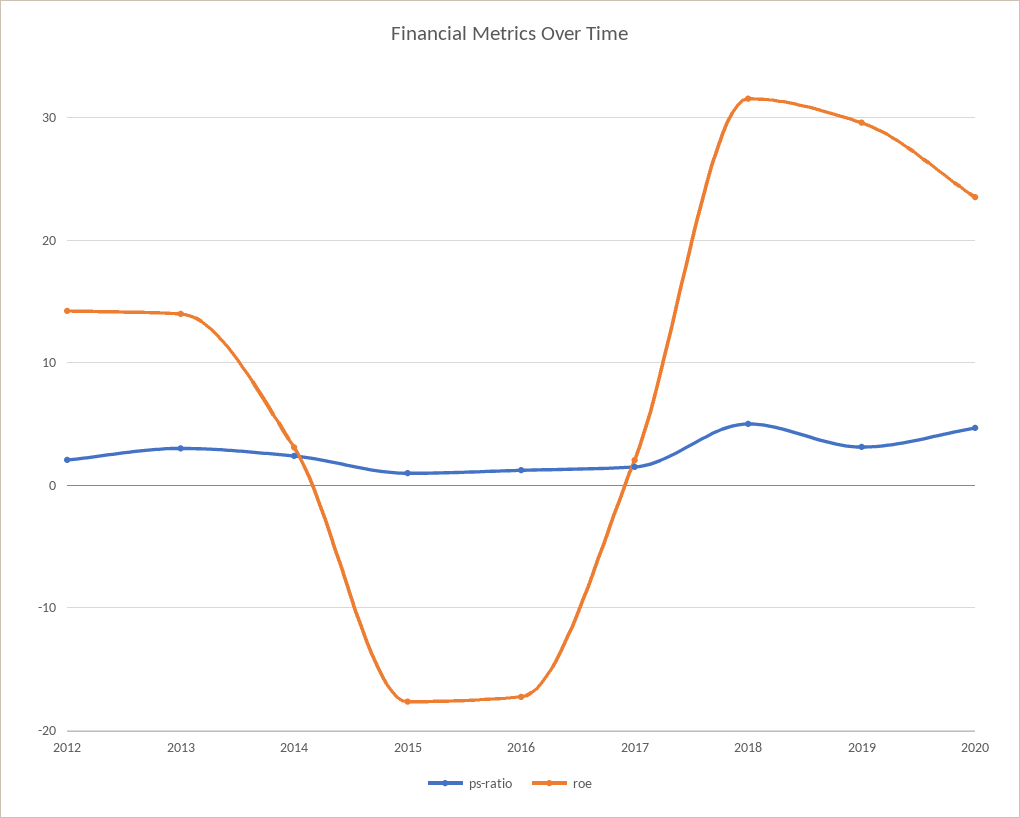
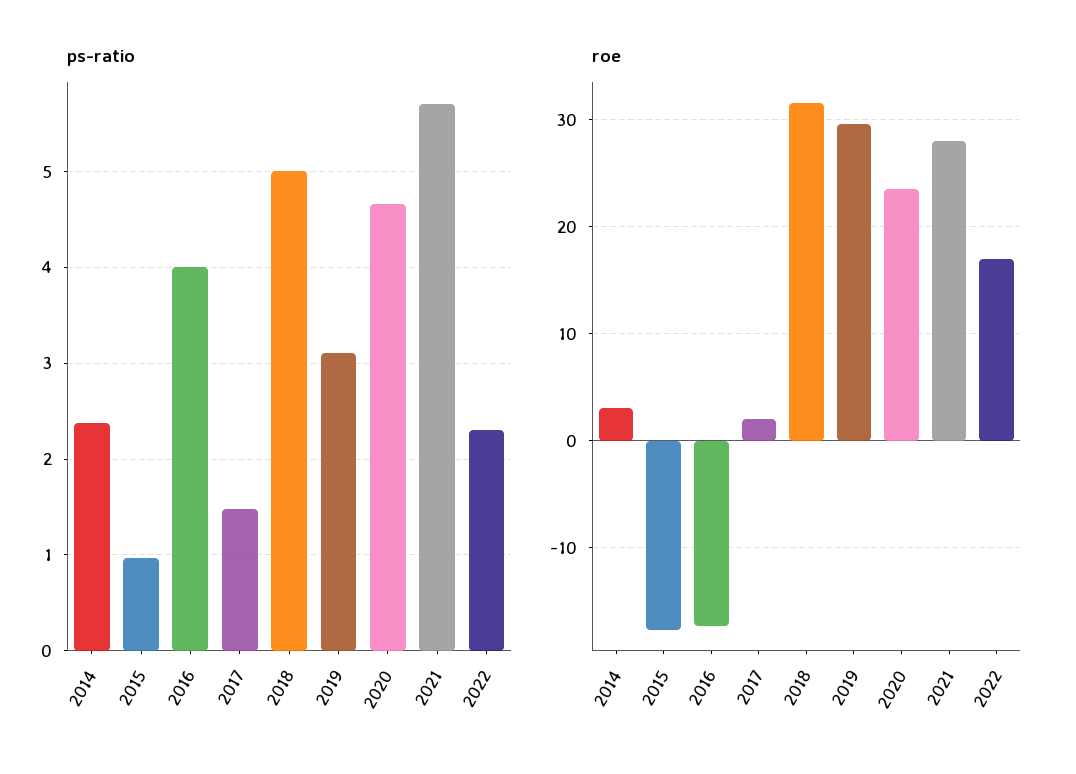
ps-ratio, 2012: 2 -> none
roe, 2012: 14 -> none
ps-ratio, 2013: 3 -> none
roe, 2013: 14 -> none
ps-ratio, 2016: 1 -> 4
ps-ratio, 2021: none -> 5.7
ps-ratio, 2022: none -> 2.3
roe, 2021: none -> 28
roe, 2022: none -> 17

